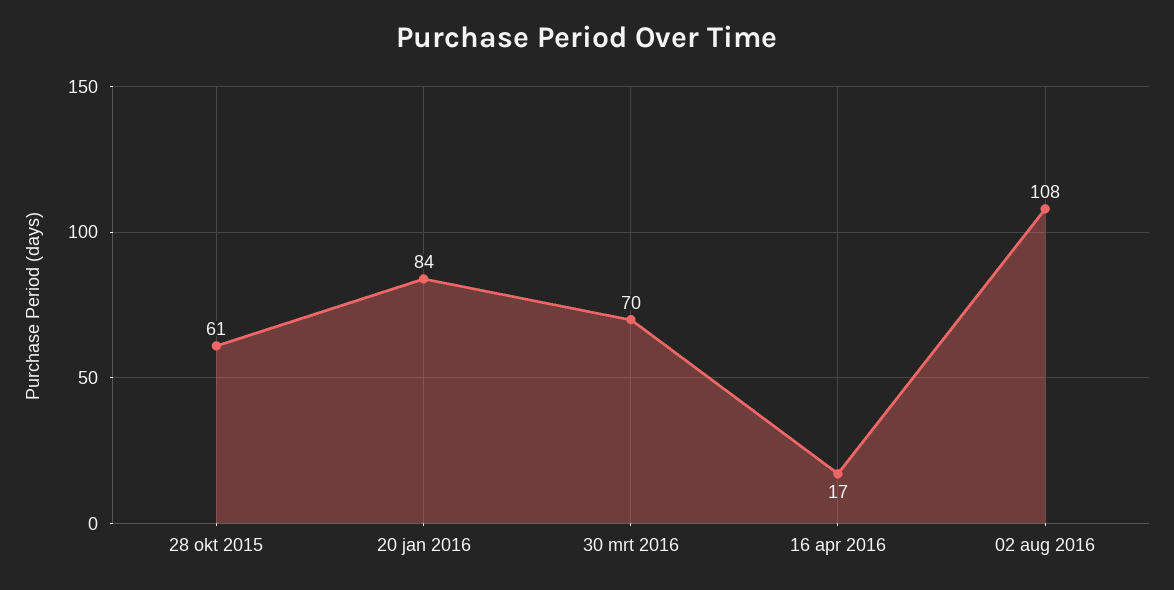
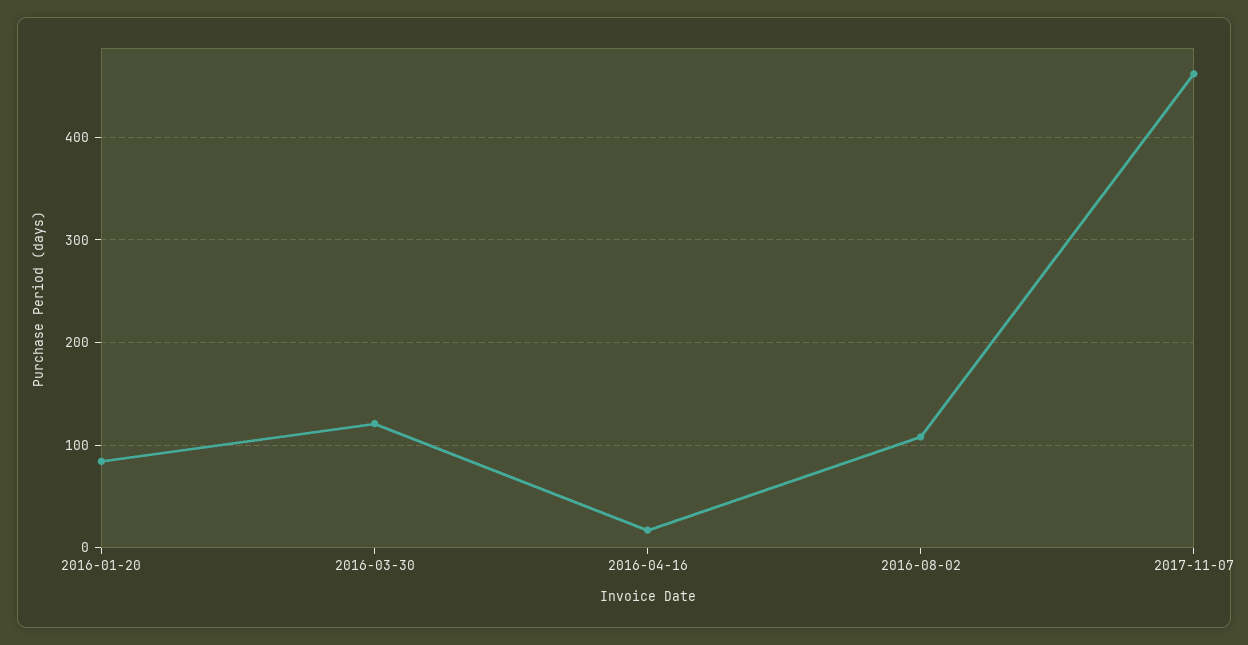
28 okt 2015: 61 -> none
30 mrt 2016: 70 -> 120
2017-11-07: none -> 460

